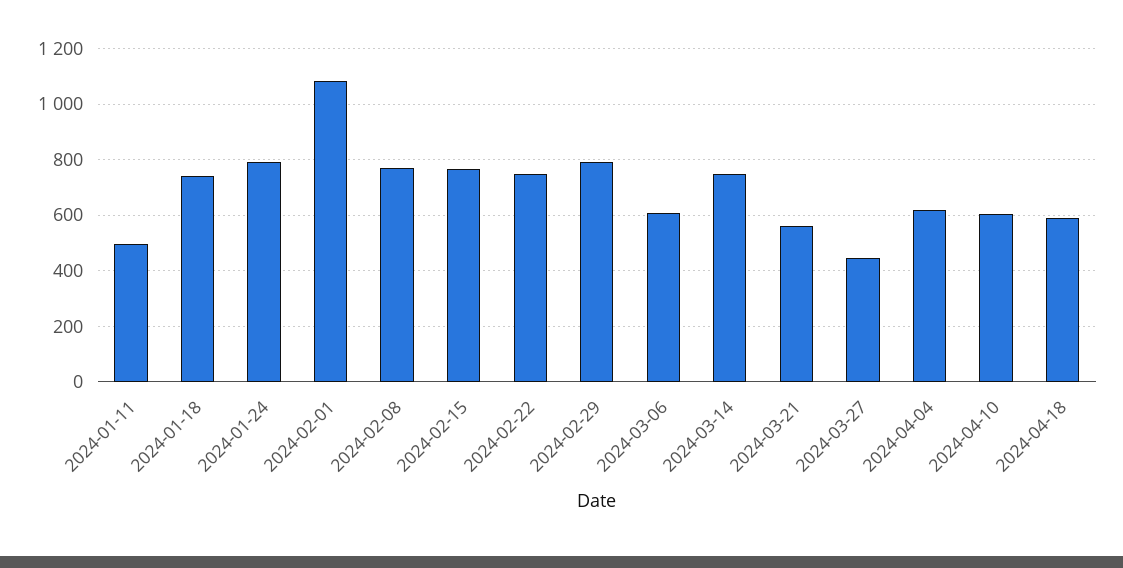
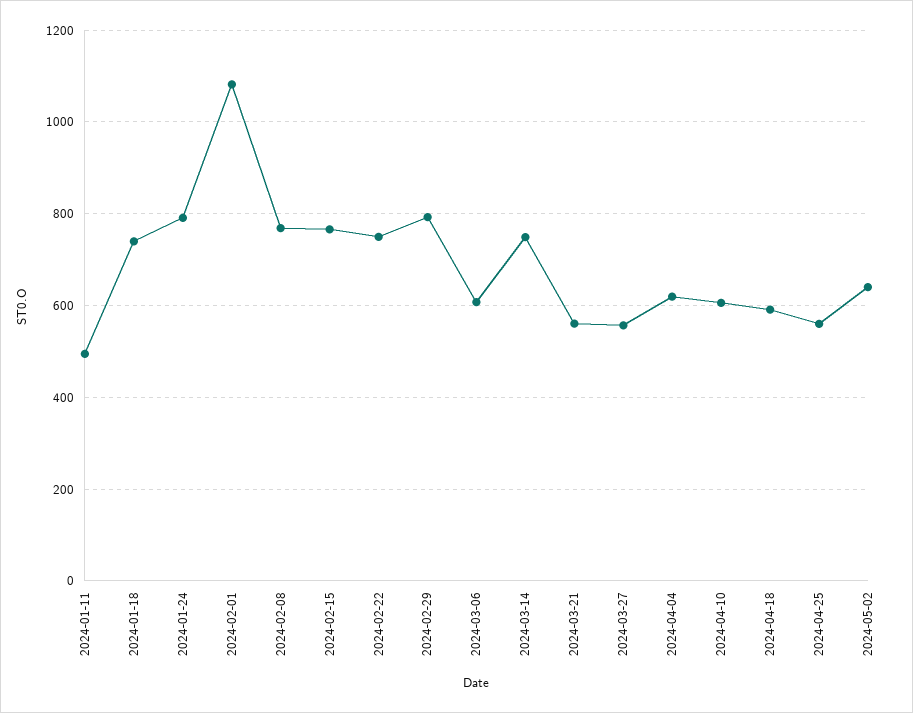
2024-03-27: 450 -> 560
2024-04-25: none -> 560
2024-05-02: none -> 640

